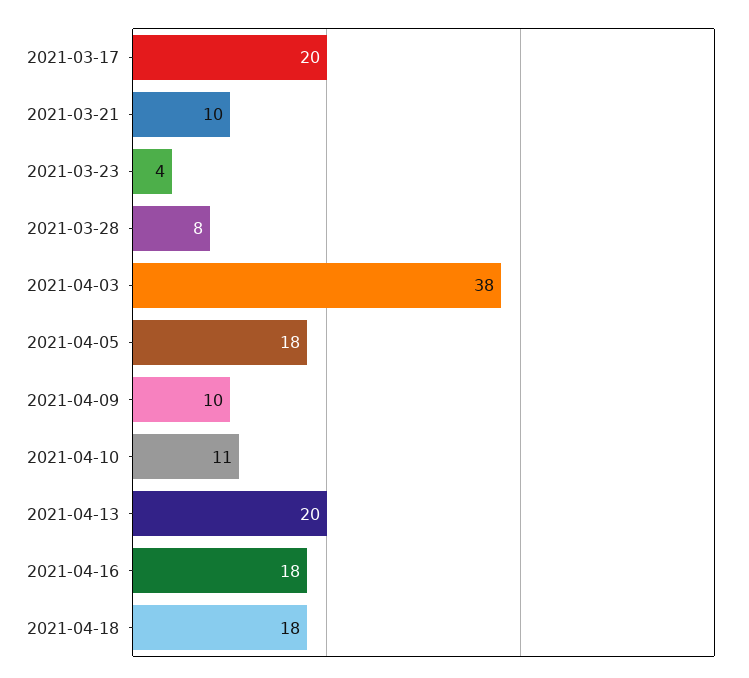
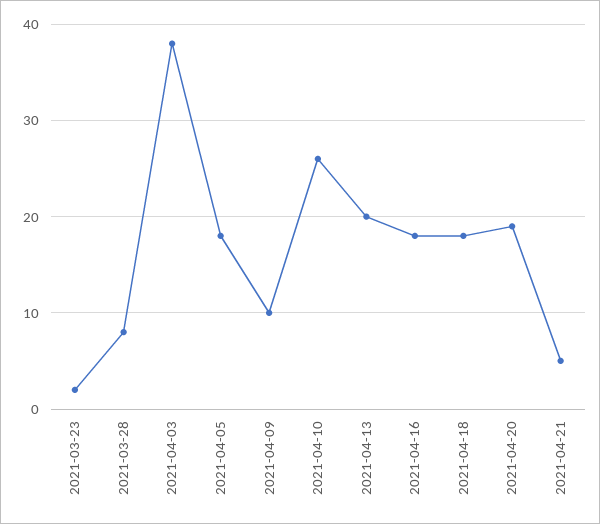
2021-03-17: 20 -> none
2021-03-21: 10 -> none
2021-03-23: 4 -> 2
2021-04-10: 11 -> 26
2021-04-20: none -> 19
2021-04-21: none -> 5

